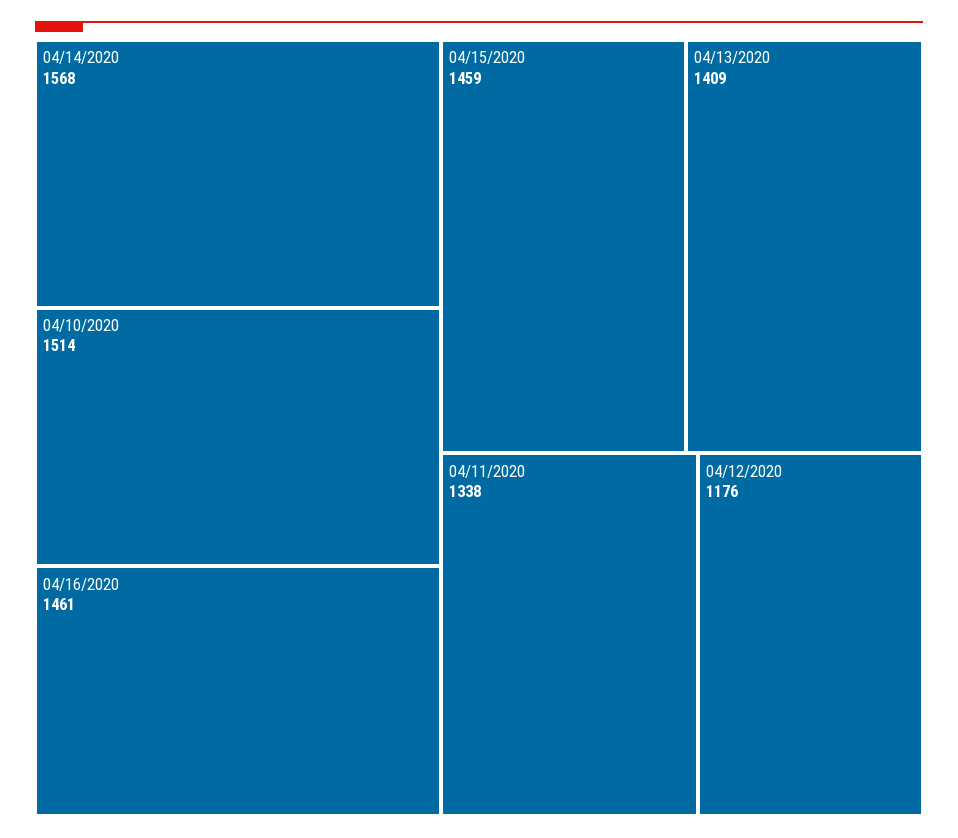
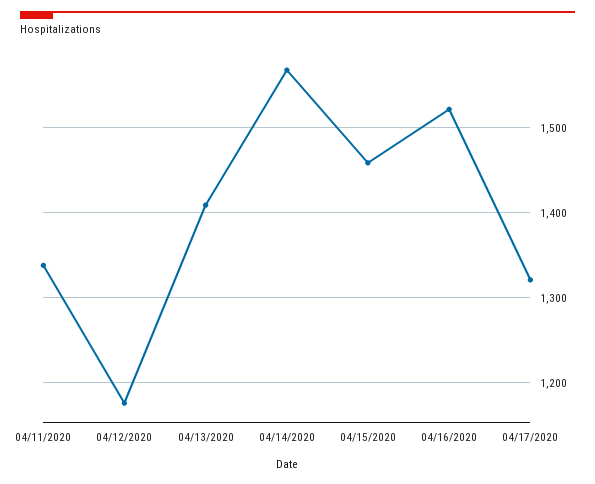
04/10/2020: 1514 -> none
04/16/2020: 1461 -> 1520
04/17/2020: none -> 1320

